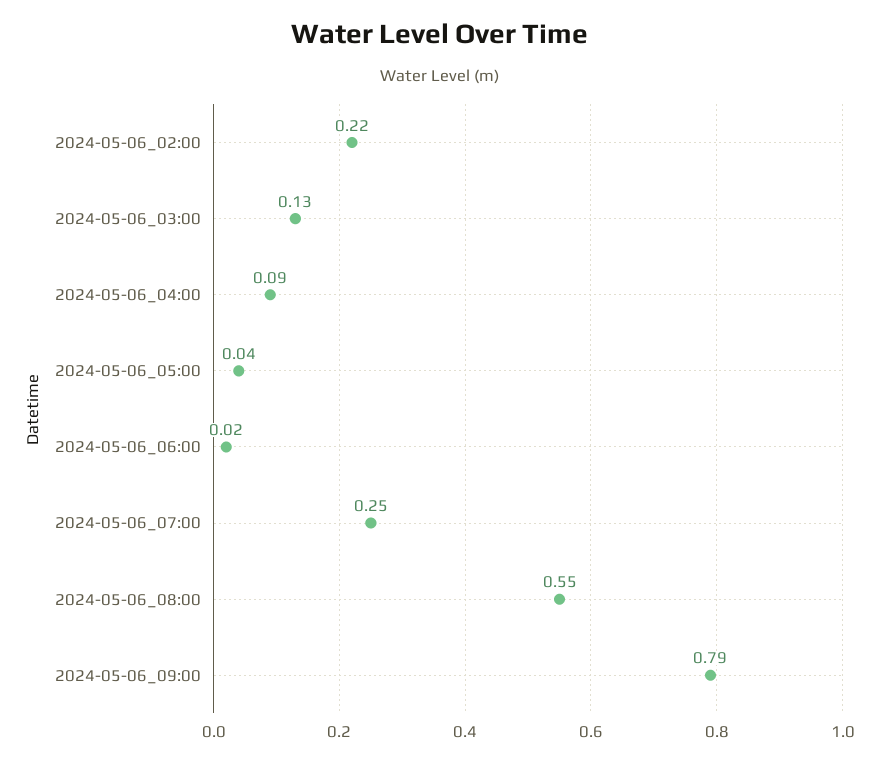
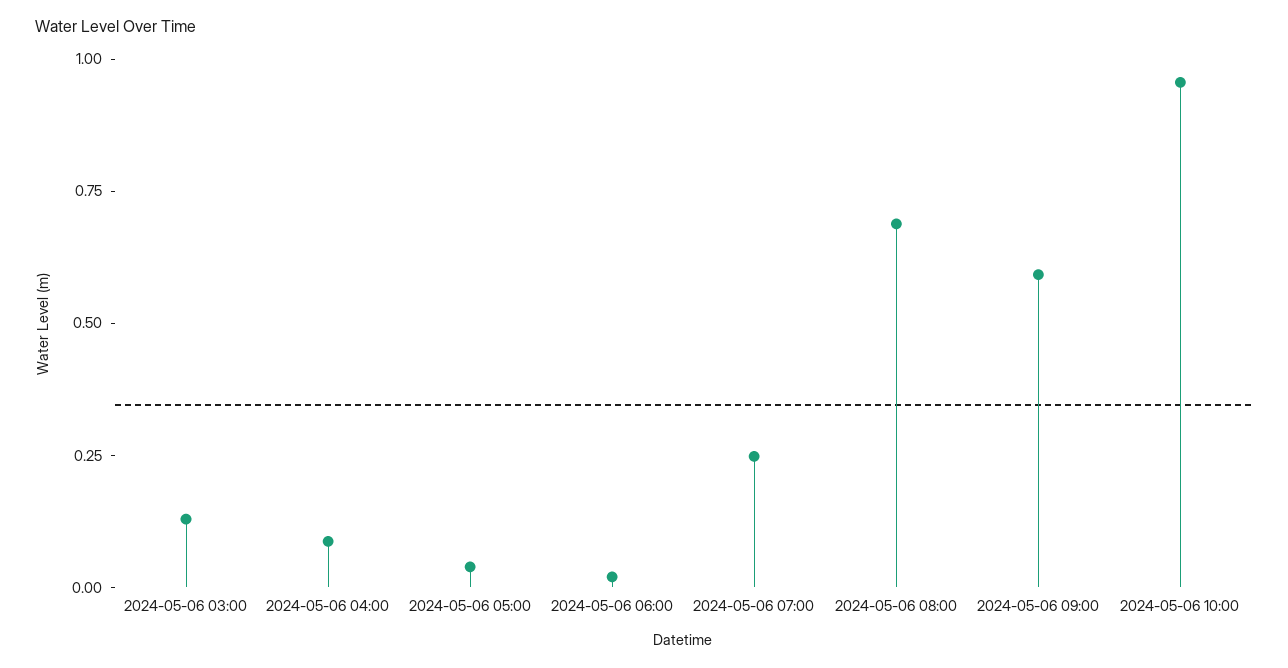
2024-05-06_02:00: 0.22 -> none
2024-05-06_08:00: 0.55 -> 0.7
2024-05-06_09:00: 0.79 -> 0.6
2024-05-06 10:00: none -> 0.95

